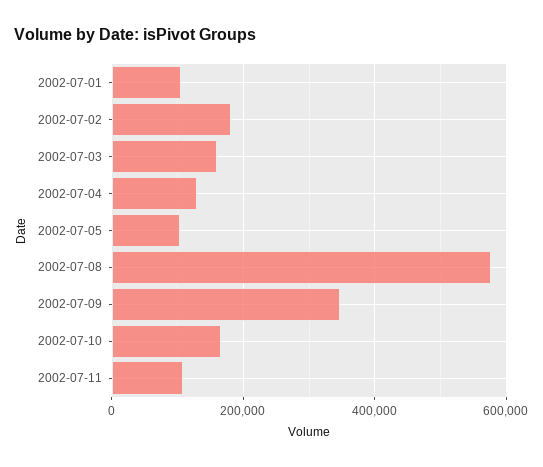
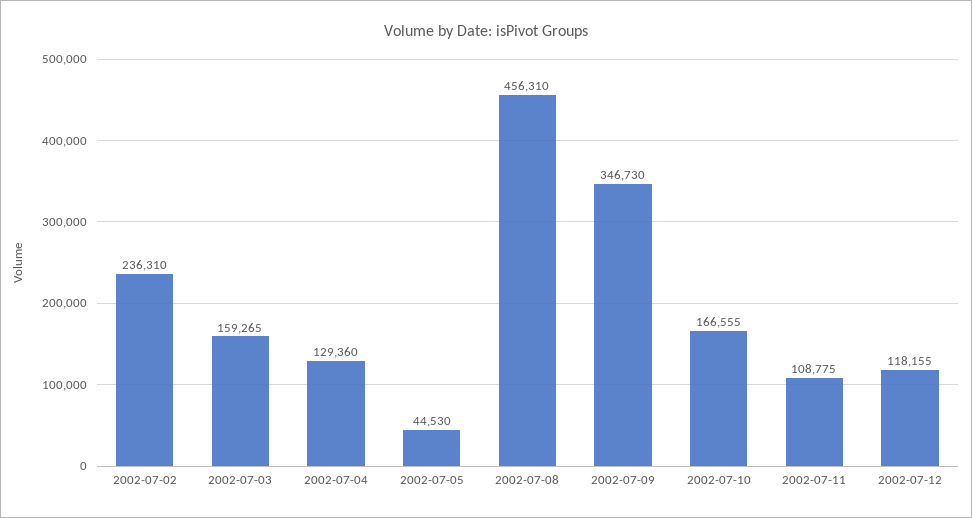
2002-07-01: 100000 -> none
2002-07-02: 180000 -> 236310
2002-07-05: 100000 -> 44530
2002-07-08: 580000 -> 456310
2002-07-12: none -> 118155

